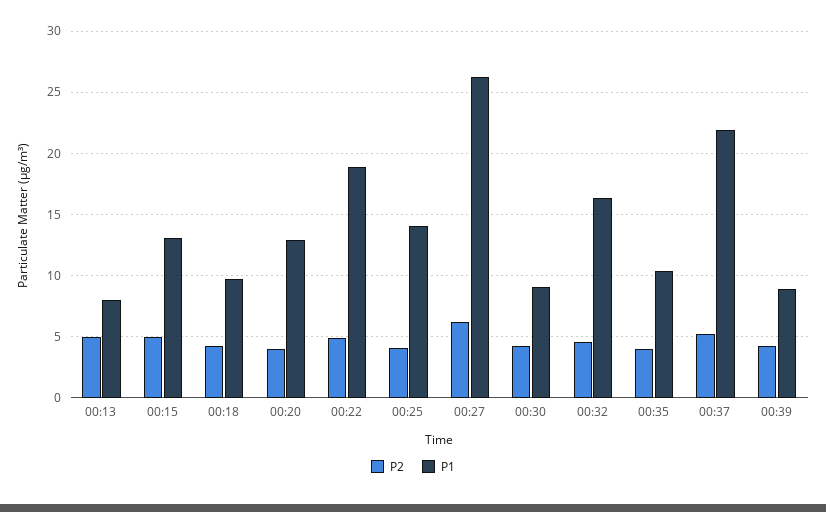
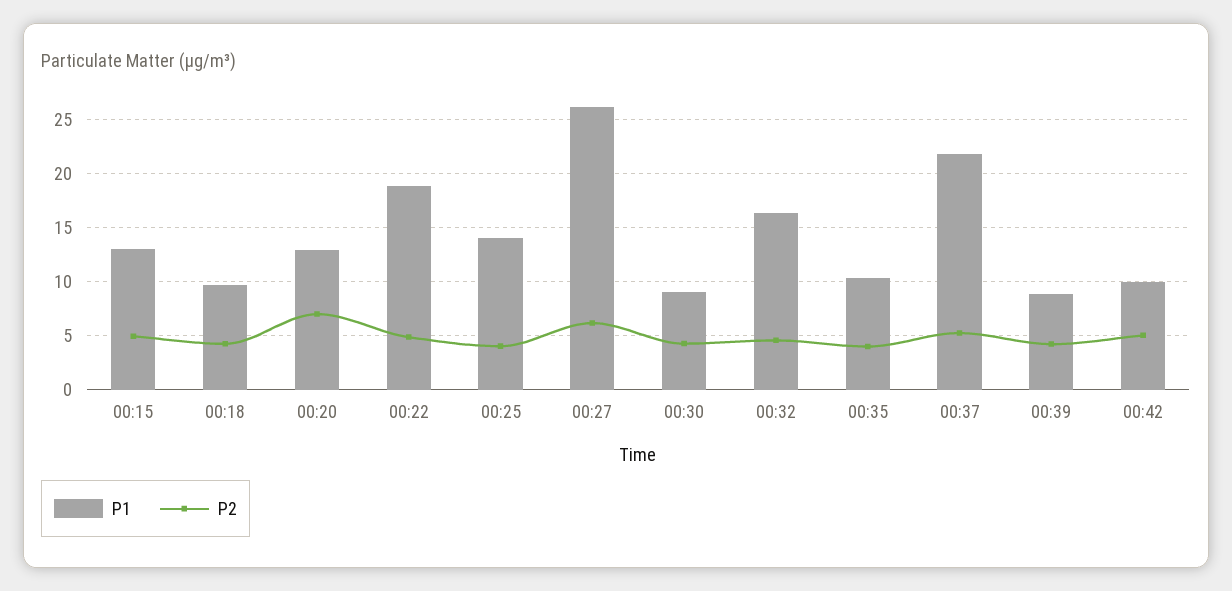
P2, 00:13: 5 -> none
P1, 00:13: 8 -> none
P2, 00:20: 4 -> 7
P1, 00:42: none -> 10
P2, 00:42: none -> 5

